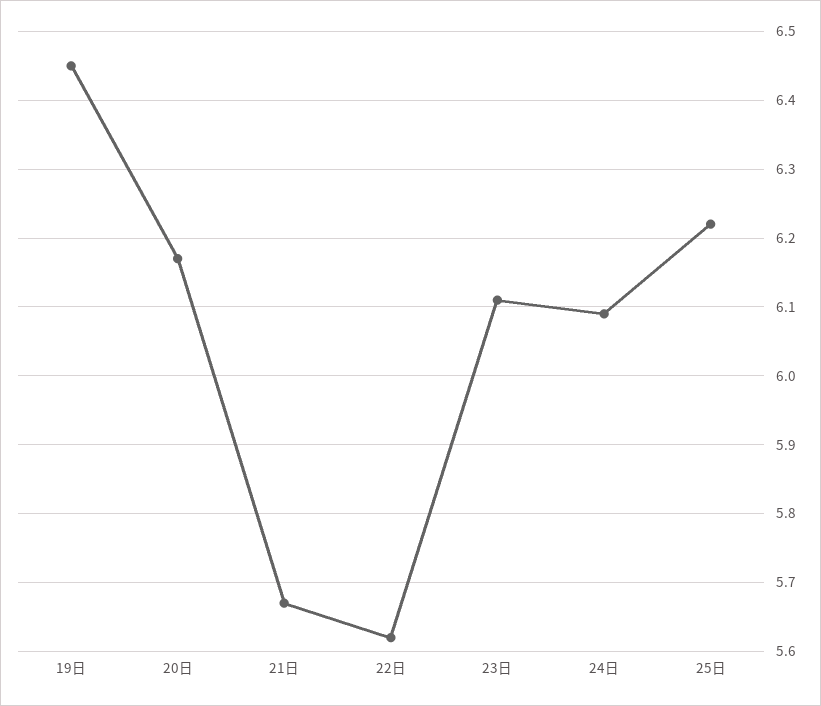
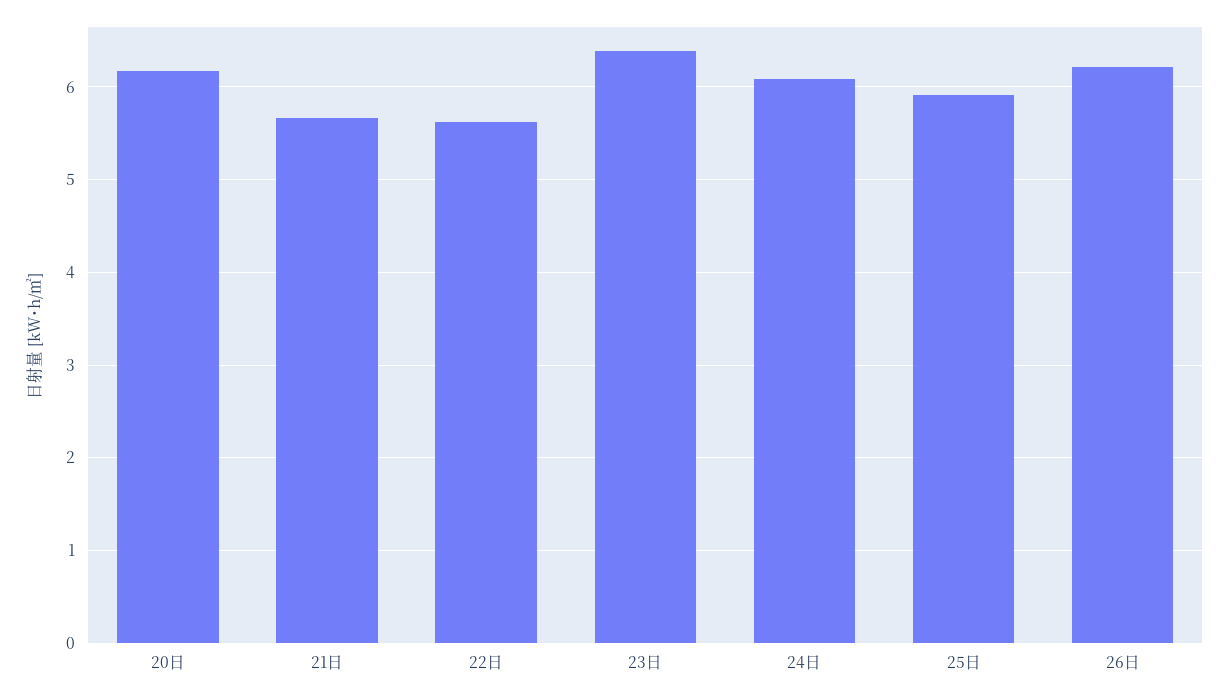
19日: 6.45 -> none
23日: 6.11 -> 6.4
25日: 6.22 -> 5.9
26日: none -> 6.2

